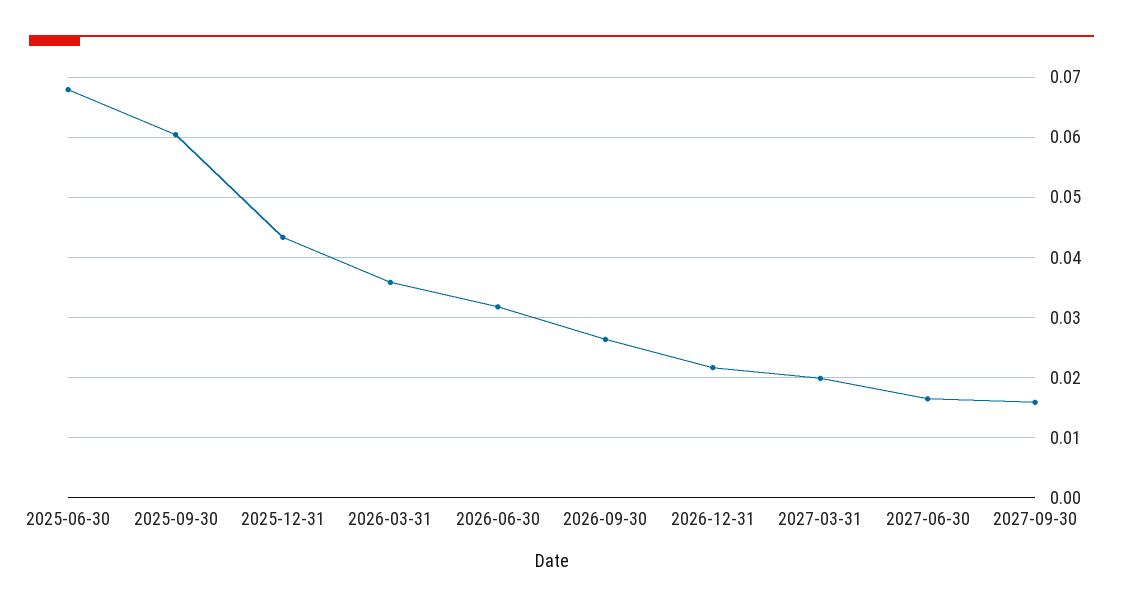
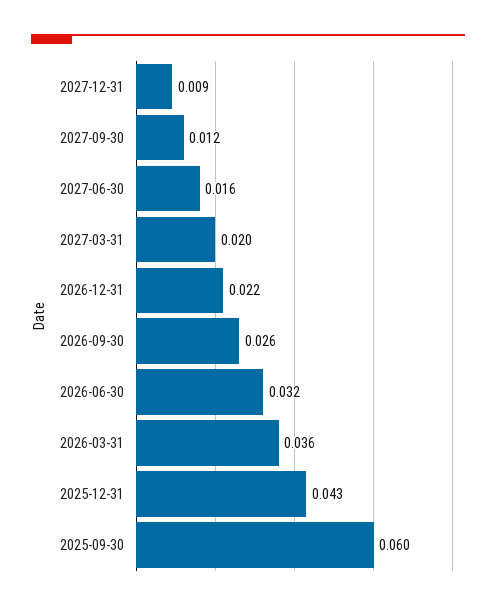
2025-06-30: 0.068 -> none
2027-09-30: 0.016 -> 0.012
2027-12-31: none -> 0.009

